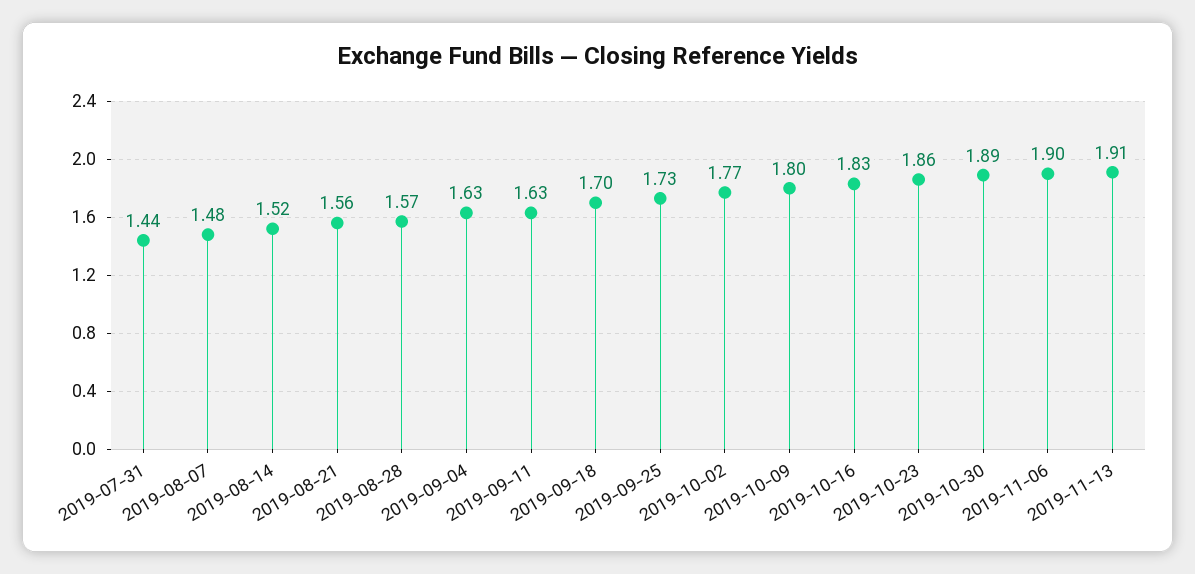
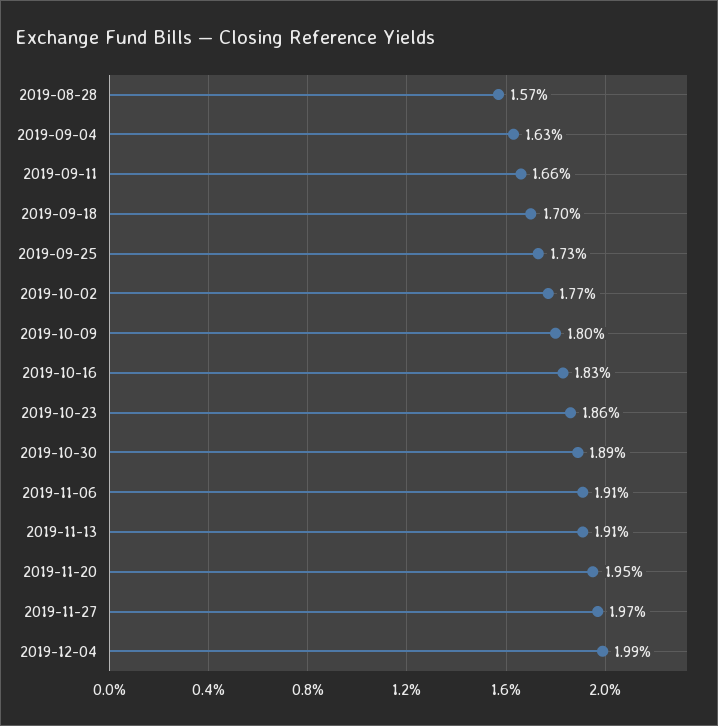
2019-07-31: 1.44 -> none
2019-08-07: 1.48 -> none
2019-08-14: 1.52 -> none
2019-08-21: 1.56 -> none
2019-09-11: 1.63 -> 1.66
2019-11-06: 1.9 -> 1.91
2019-11-20: none -> 1.95
2019-11-27: none -> 1.97
2019-12-04: none -> 1.99

